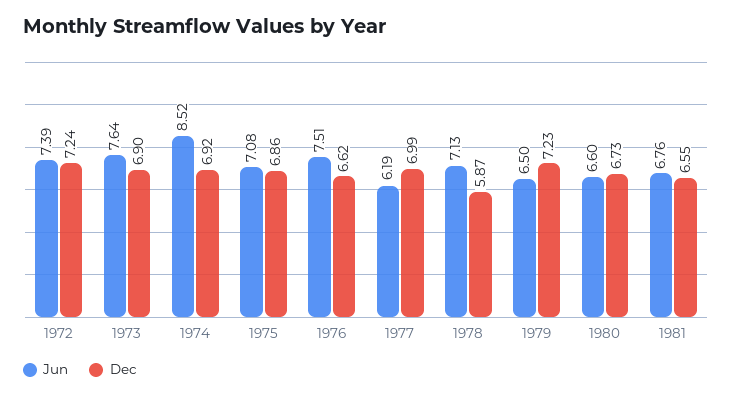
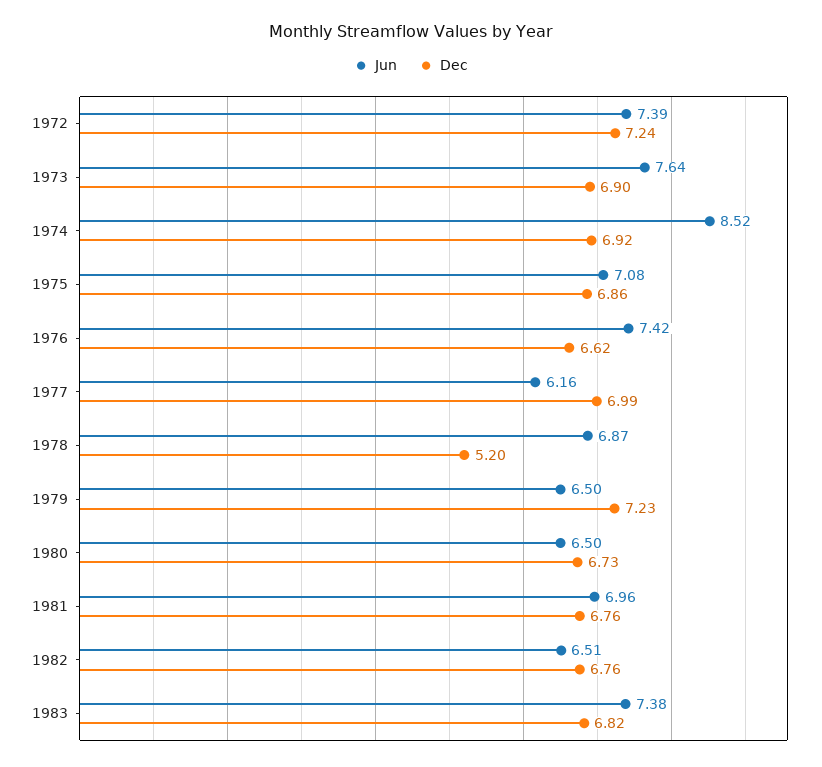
Jun, 1976: 7.51 -> 7.42
Jun, 1977: 6.19 -> 6.16
Jun, 1978: 7.13 -> 6.87
Dec, 1978: 5.87 -> 5.2
Jun, 1980: 6.6 -> 6.5
Jun, 1981: 6.76 -> 6.96
Dec, 1981: 6.55 -> 6.76
Jun, 1982: none -> 6.51
Dec, 1982: none -> 6.76
Jun, 1983: none -> 7.38
Dec, 1983: none -> 6.82

